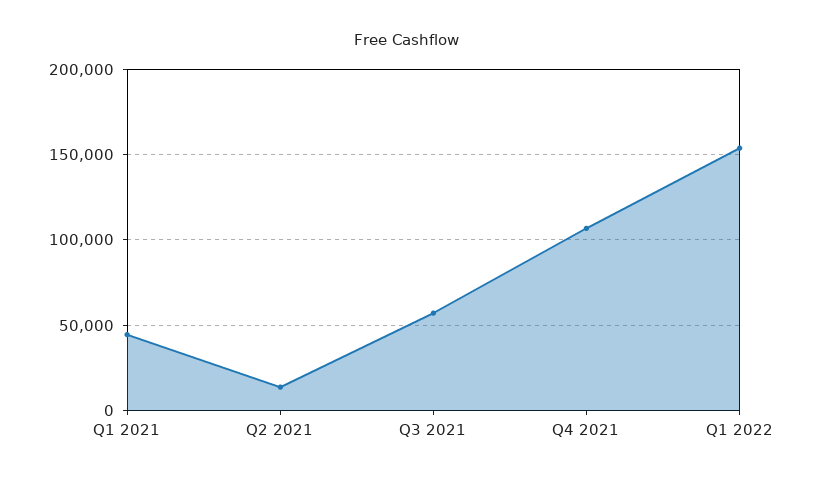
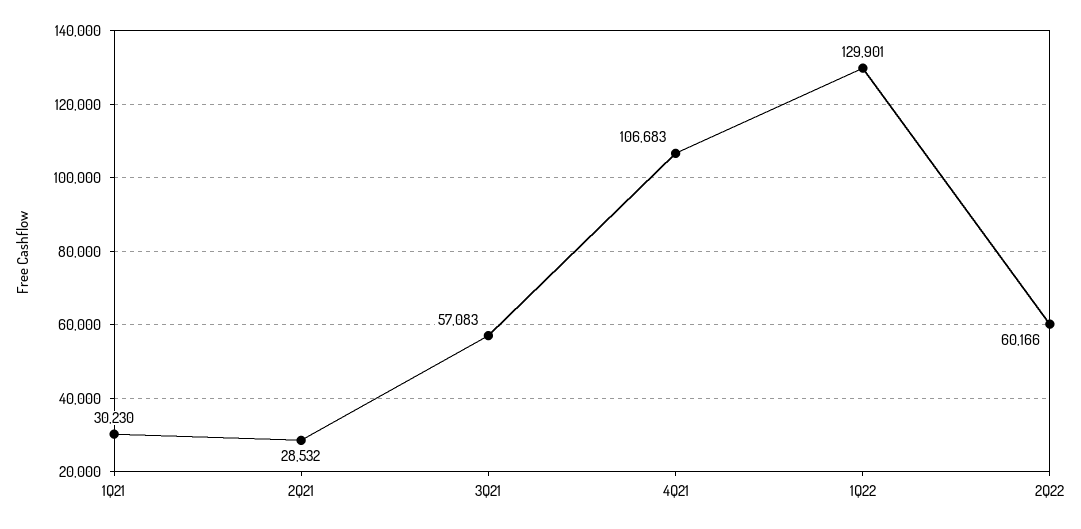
Q1 2021: 45000 -> 30230
Q2 2021: 15000 -> 28532
Q1 2022: 155000 -> 129901
2Q22: none -> 60166

